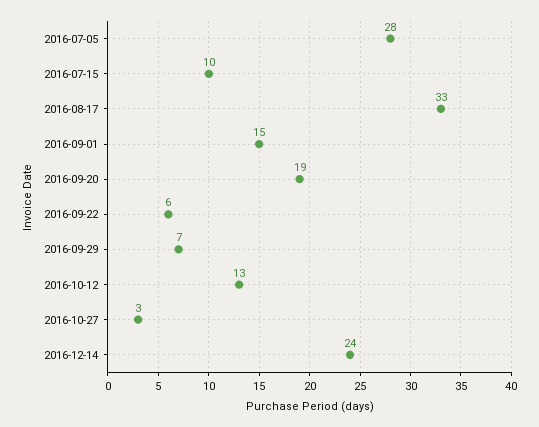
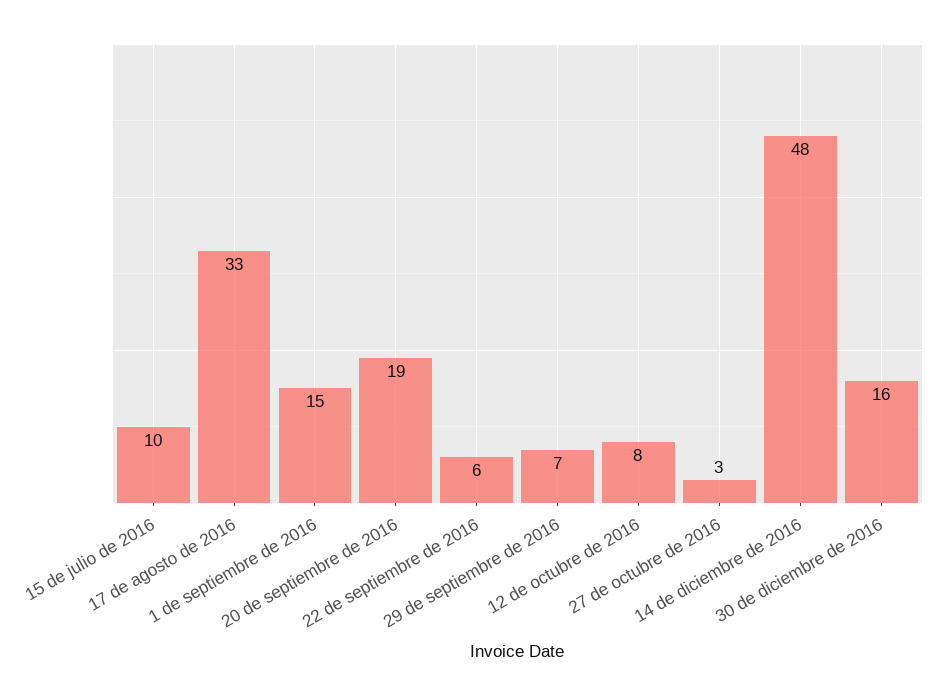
2016-07-05: 28 -> none
2016-10-12: 13 -> 8
2016-12-14: 24 -> 48
30 de diciembre de 2016: none -> 16

